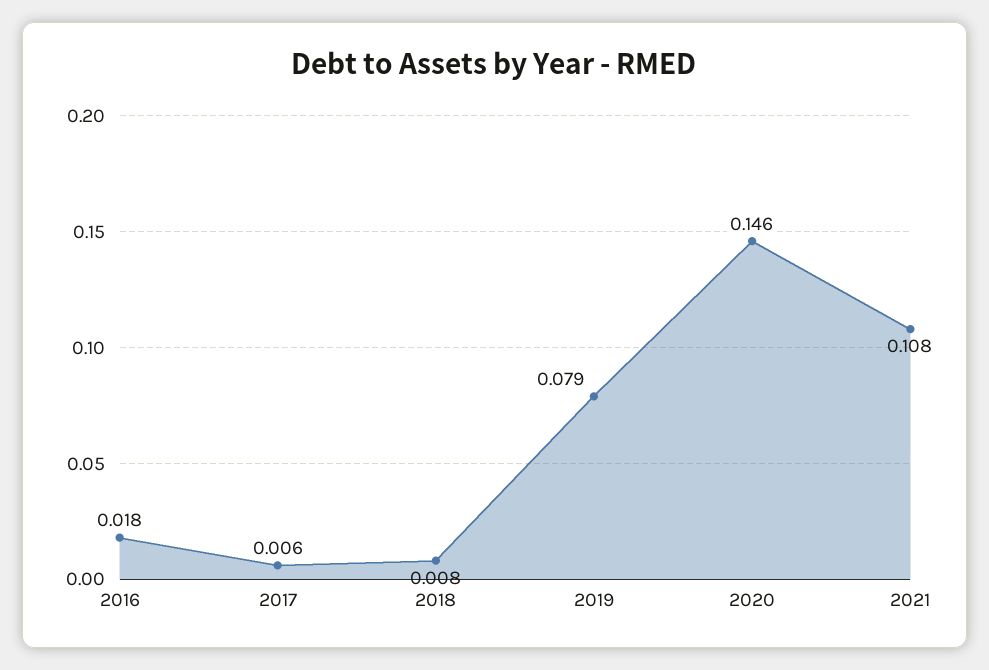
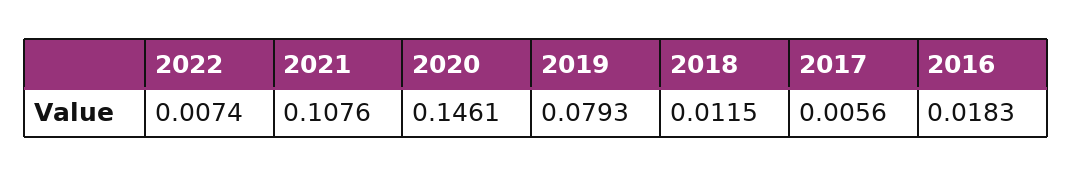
2018: 0.008 -> 0.0115
2022: none -> 0.0074

